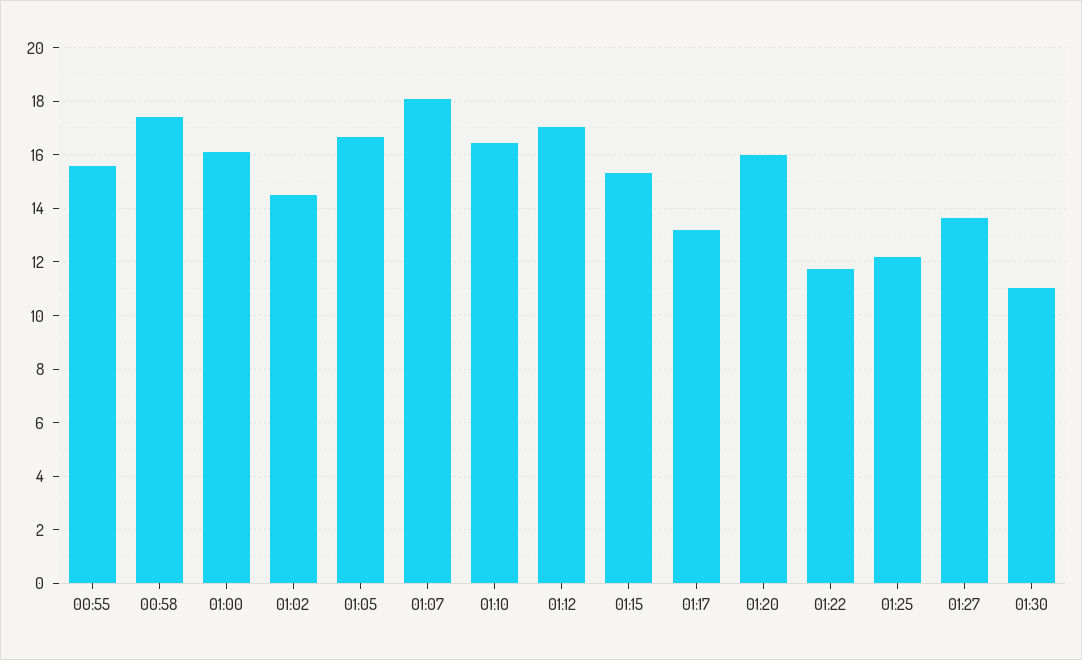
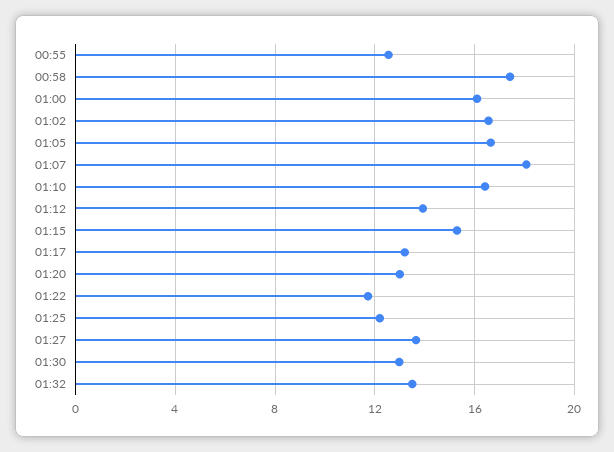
00:55: 15.5 -> 12.5
01:02: 14.5 -> 16.5
01:12: 17 -> 14
01:20: 16 -> 13
01:30: 11 -> 13
01:32: none -> 13.5

